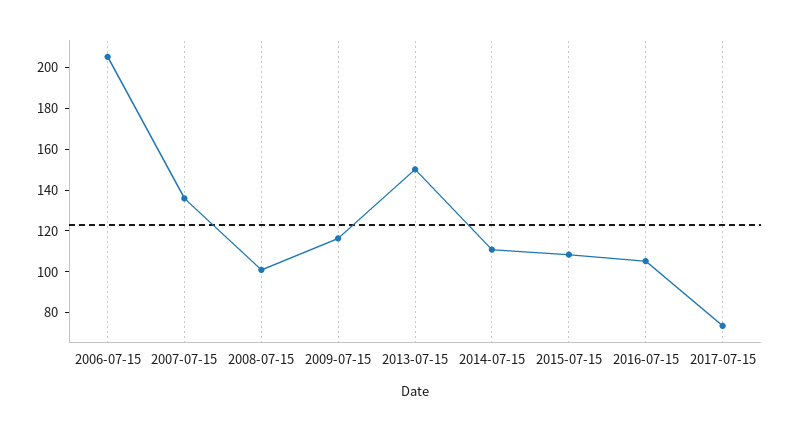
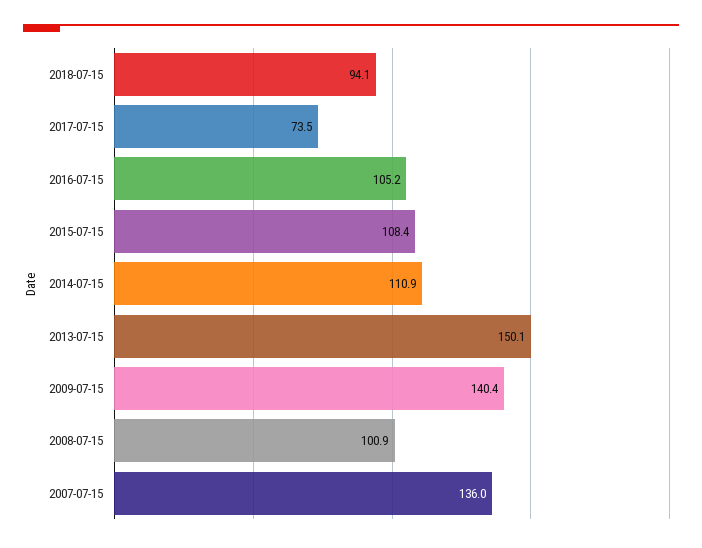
2006-07-15: 205 -> none
2009-07-15: 115 -> 140.4
2018-07-15: none -> 94.1

